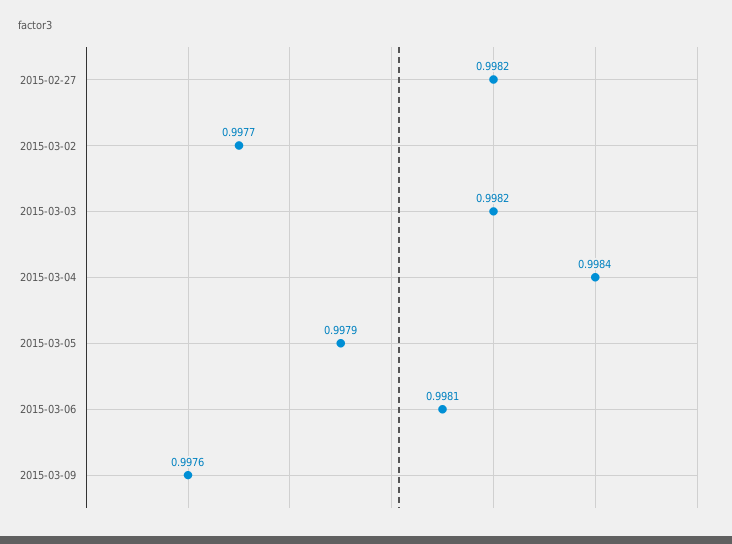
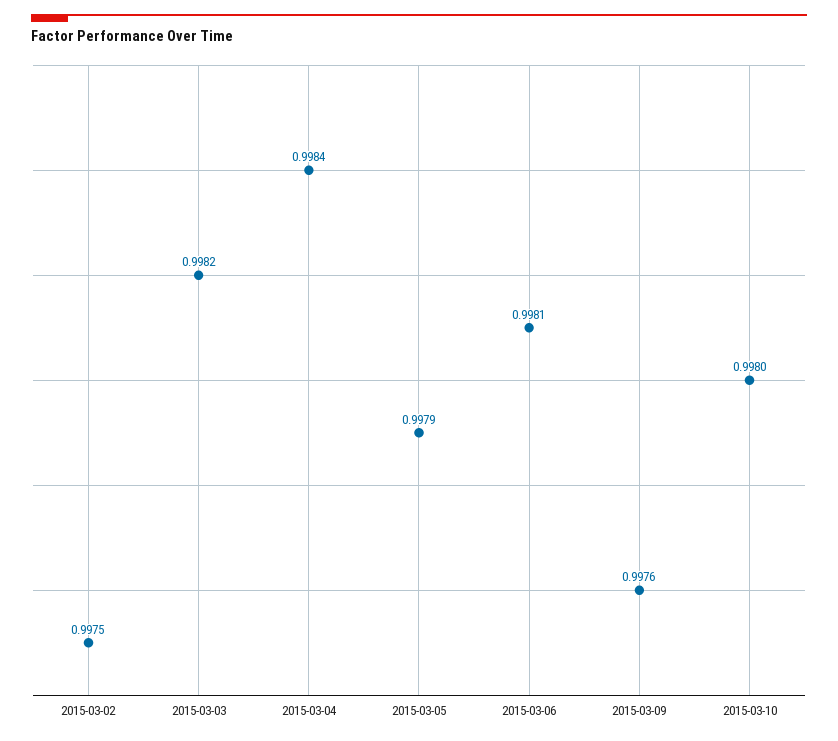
2015-02-27: 0.9982 -> none
2015-03-02: 0.9977 -> 0.9975
2015-03-10: none -> 0.998

